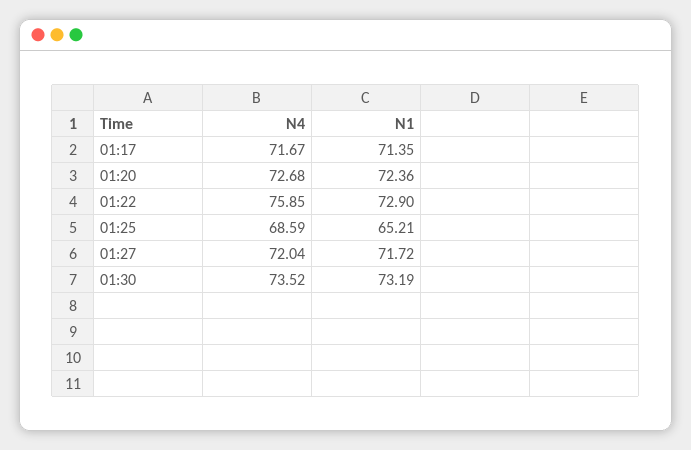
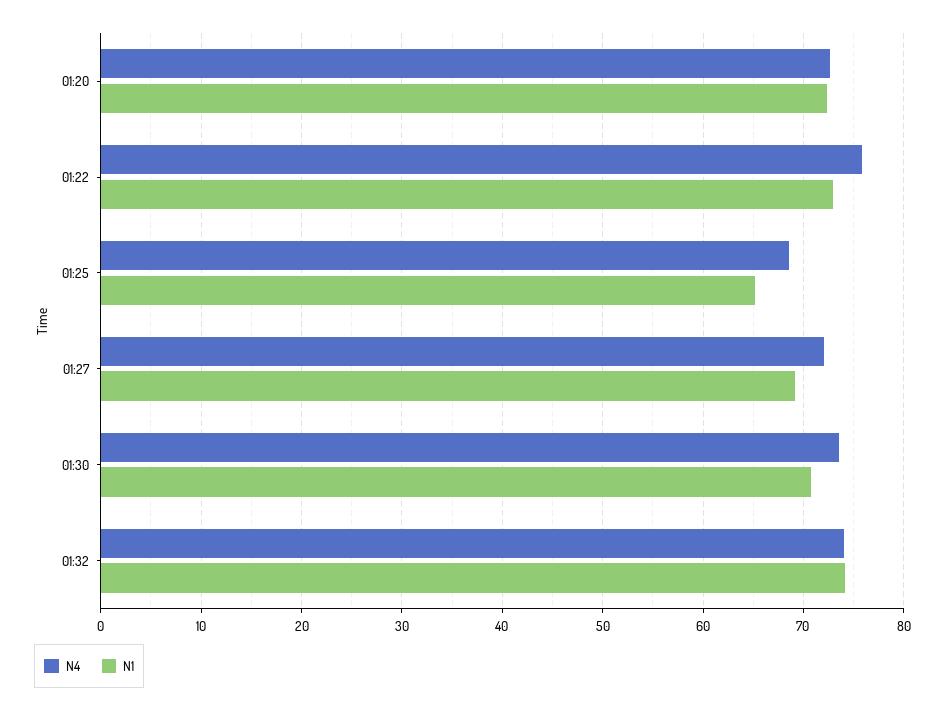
N4, 01:17: 71.67 -> none
N1, 01:17: 71.35 -> none
N1, 01:27: 71.72 -> 69
N1, 01:30: 73.19 -> 71
N4, 01:32: none -> 74
N1, 01:32: none -> 74

